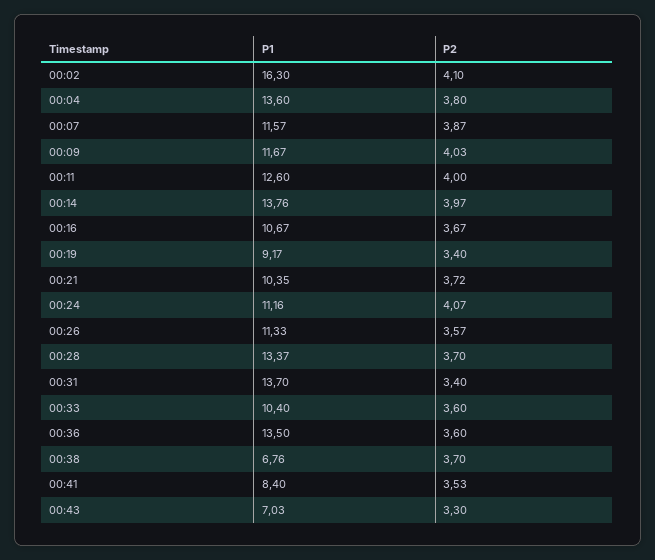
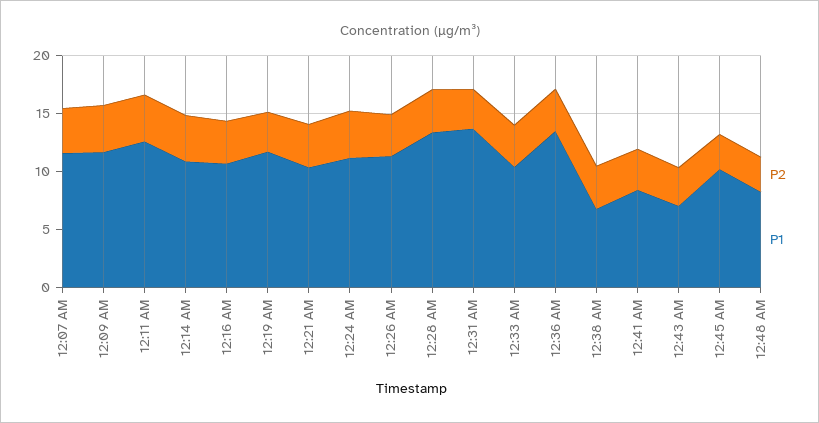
P1, 00:02: 16.3 -> none
P2, 00:02: 4.1 -> none
P1, 00:04: 13.6 -> none
P2, 00:04: 3.8 -> none
P1, 00:14: 13.76 -> 11
P1, 00:19: 9.17 -> 12
P2, 12:45 AM: none -> 3
P1, 12:45 AM: none -> 10
P2, 12:48 AM: none -> 3
P1, 12:48 AM: none -> 8

